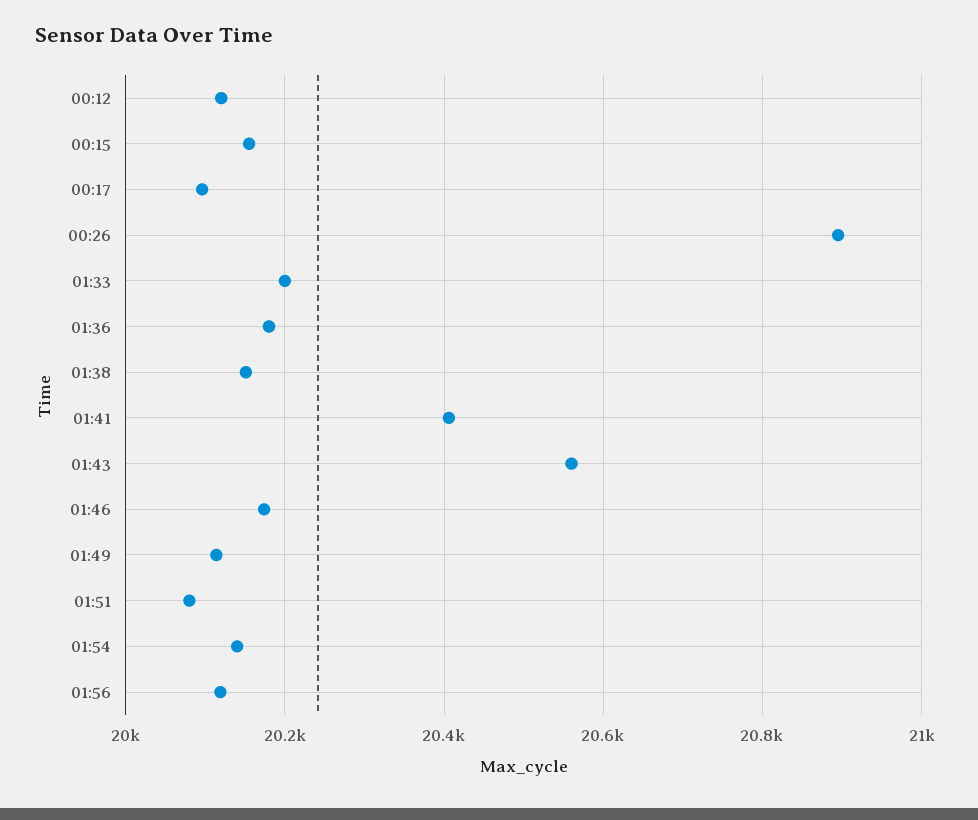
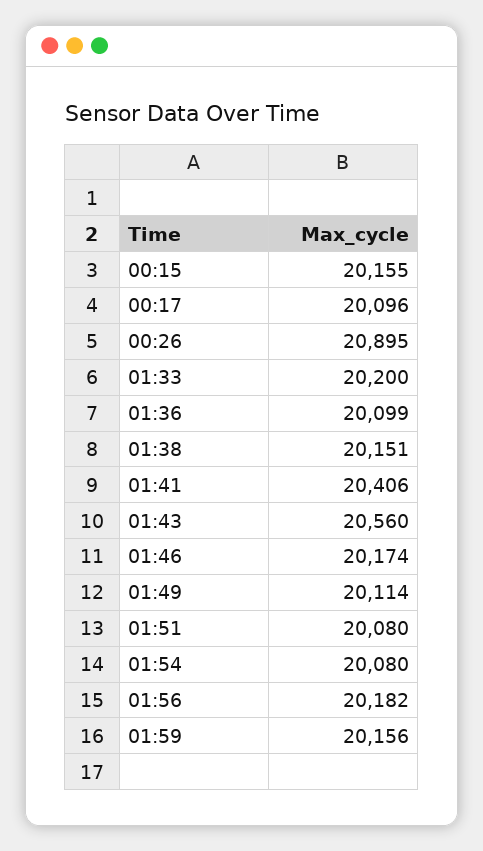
00:12: 20120 -> none
01:36: 20180 -> 20099
01:54: 20140 -> 20080
01:56: 20120 -> 20182
01:59: none -> 20156

